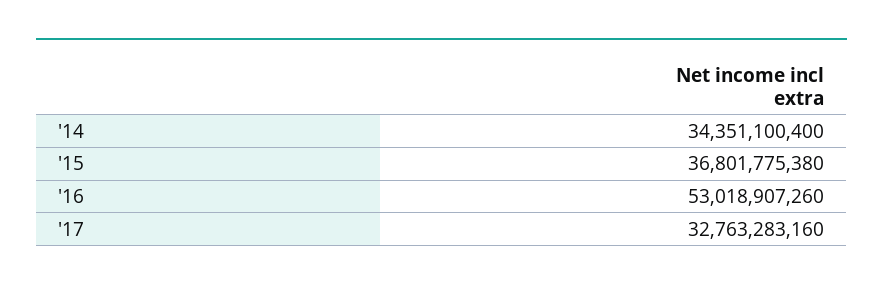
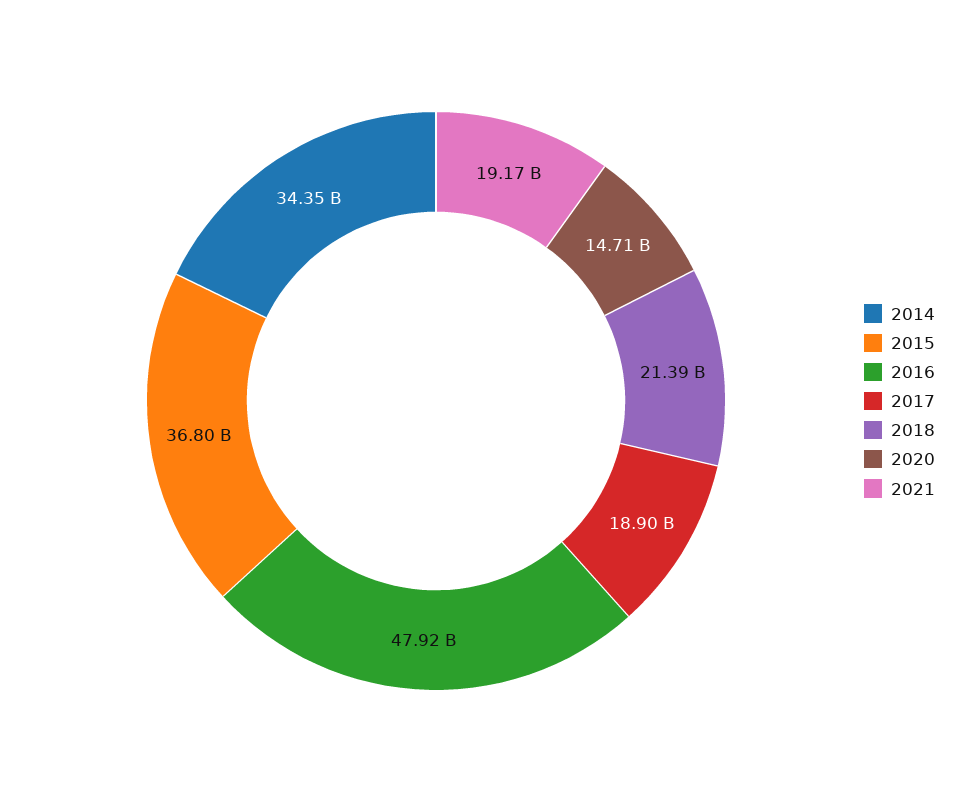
'16: 53018907260 -> 47920000000
'17: 32763283160 -> 18900000000
2018: none -> 21390000000
2020: none -> 14710000000
2021: none -> 19170000000

